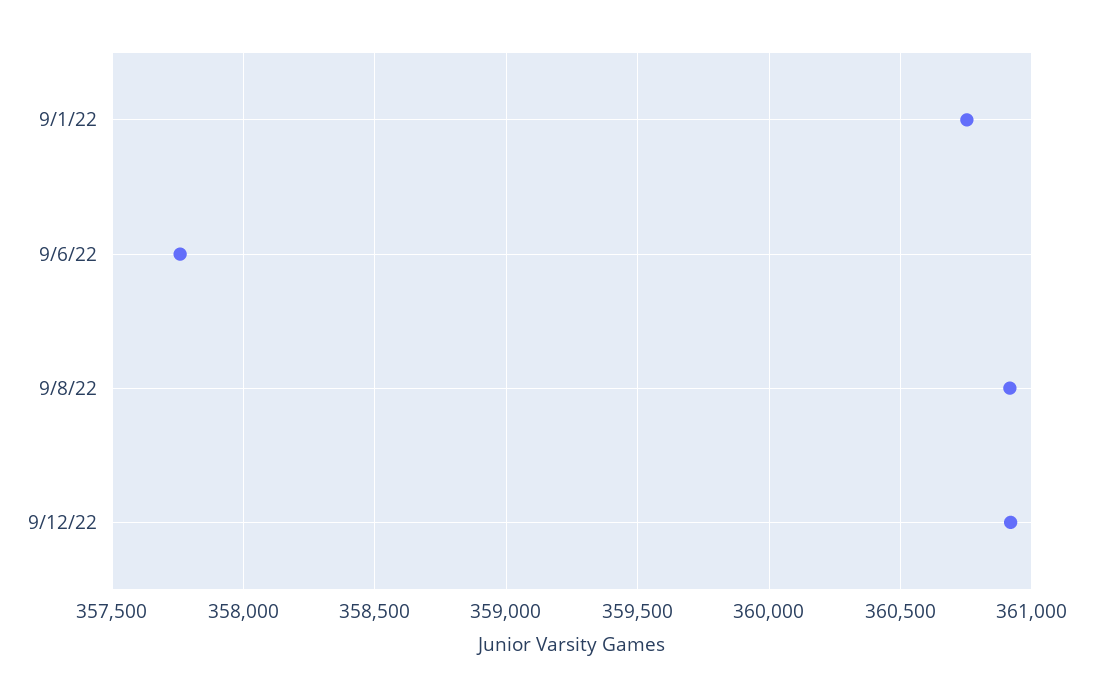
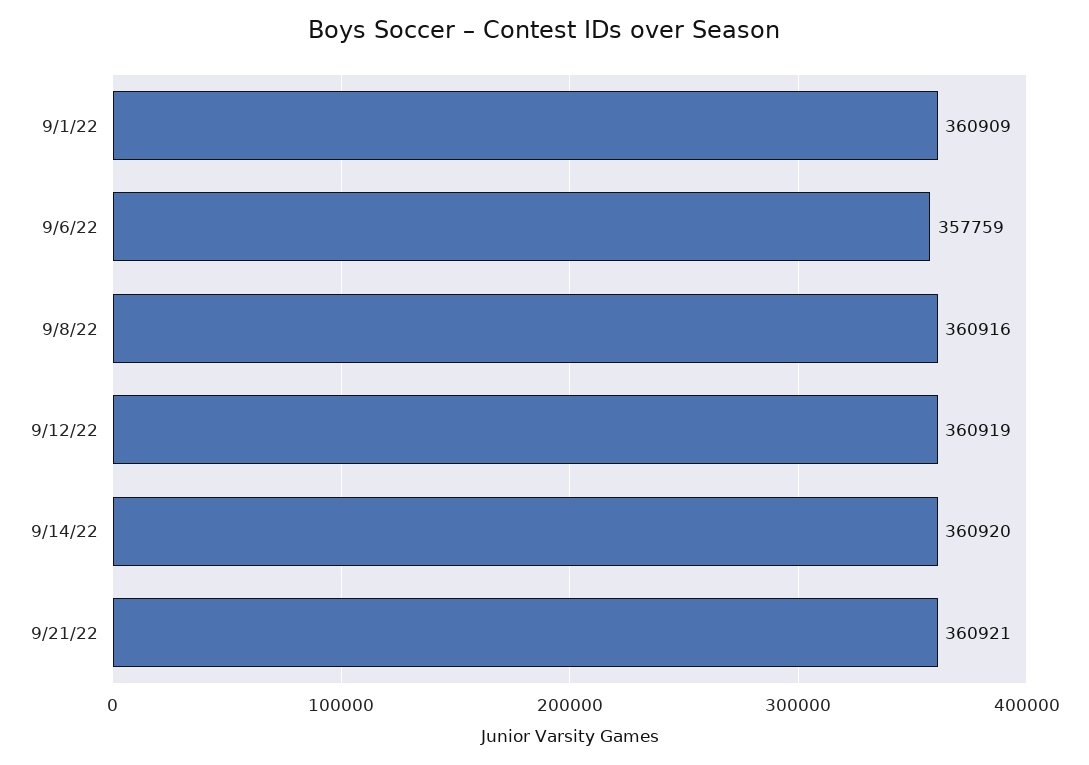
9/1/22: 360750 -> 360909
9/14/22: none -> 360920
9/21/22: none -> 360921

